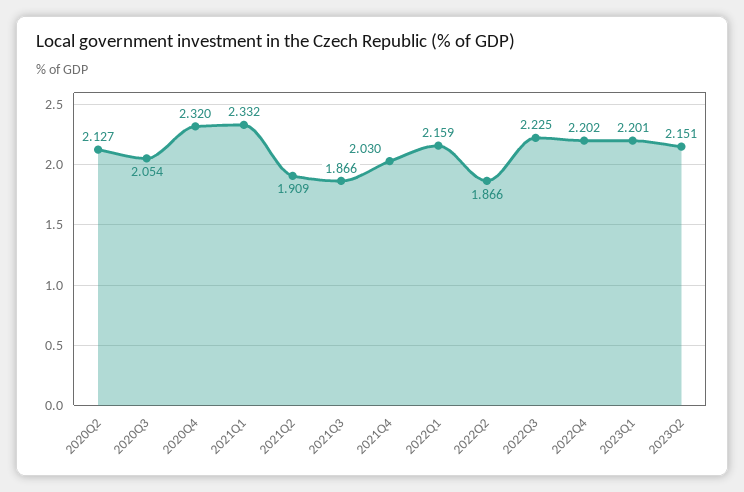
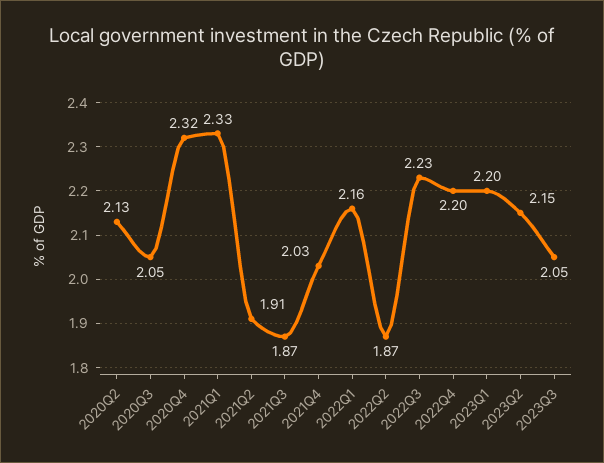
2023Q3: none -> 2.05

